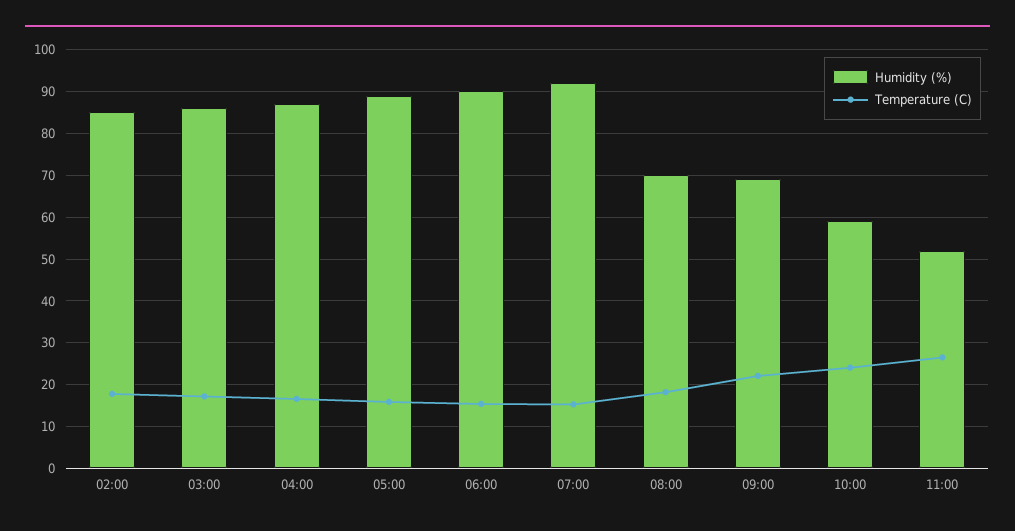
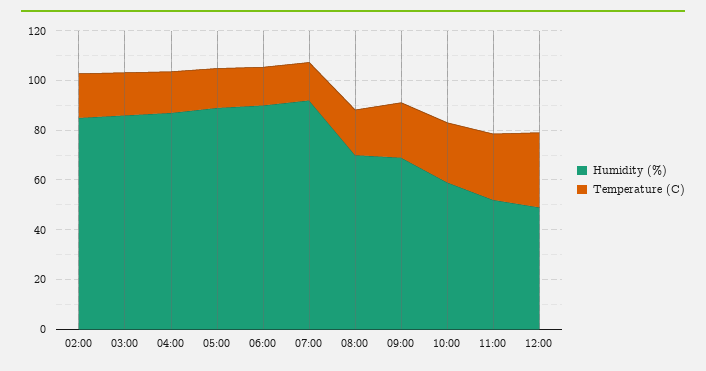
Humidity (%), 12:00: none -> 50
Temperature (C), 12:00: none -> 30

